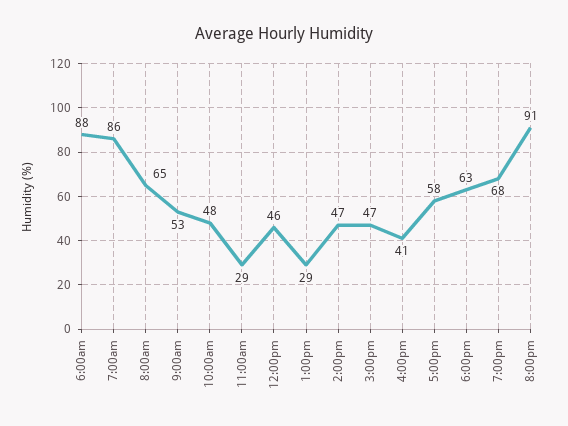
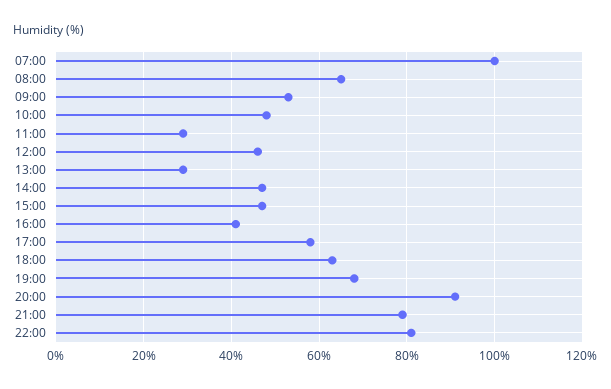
6:00am: 88 -> none
7:00am: 86 -> 100
21:00: none -> 80
22:00: none -> 80

